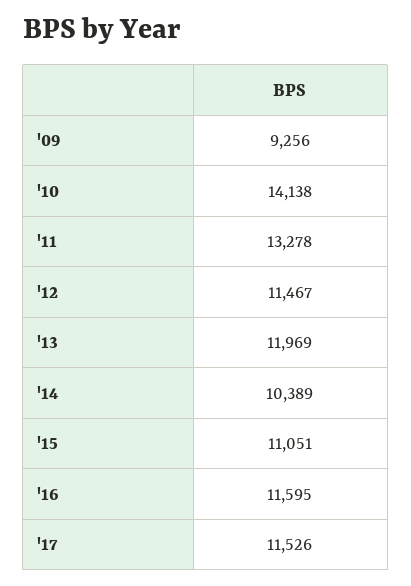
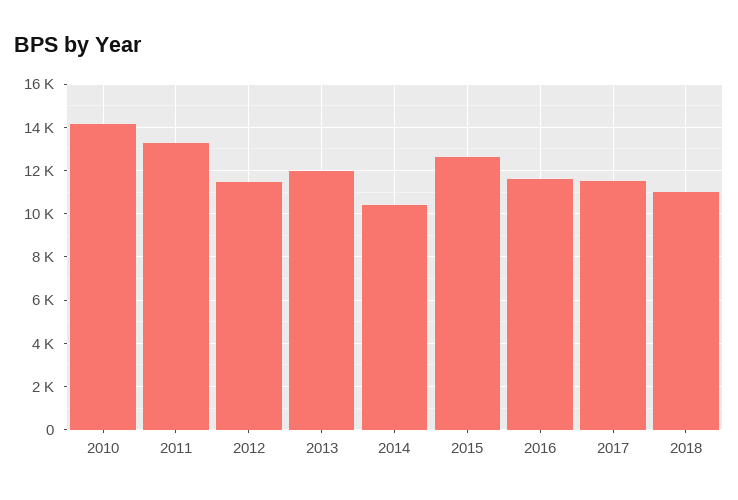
'09: 9256 -> none
'15: 11051 -> 12500
2018: none -> 11000

